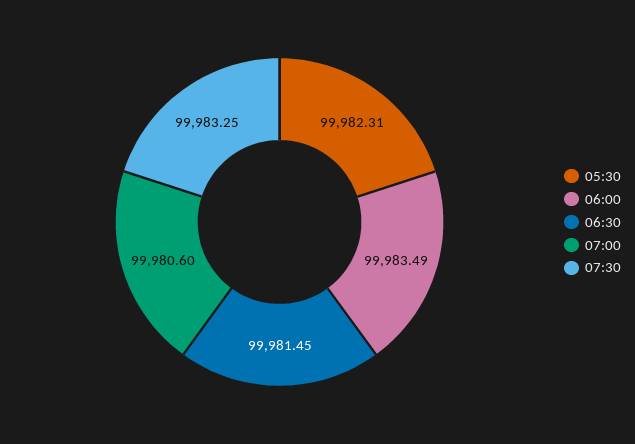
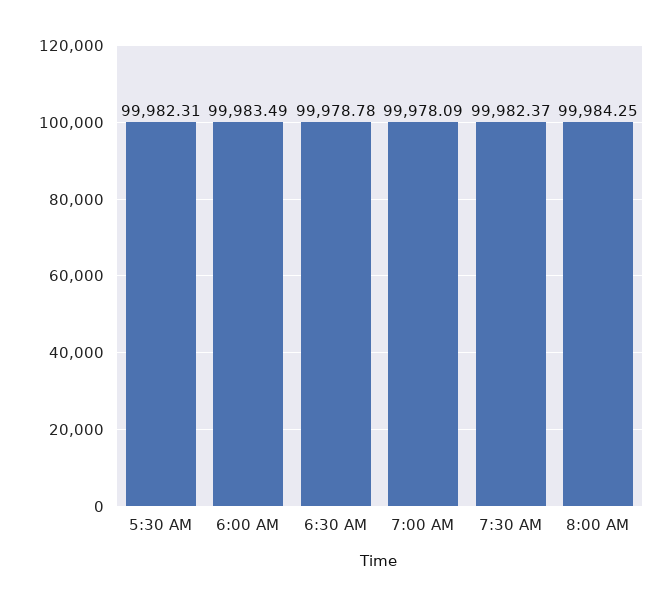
06:30: 99981.45 -> 99978.78
07:00: 99980.6 -> 99978.09
07:30: 99983.25 -> 99982.37
8:00 AM: none -> 99984.25

